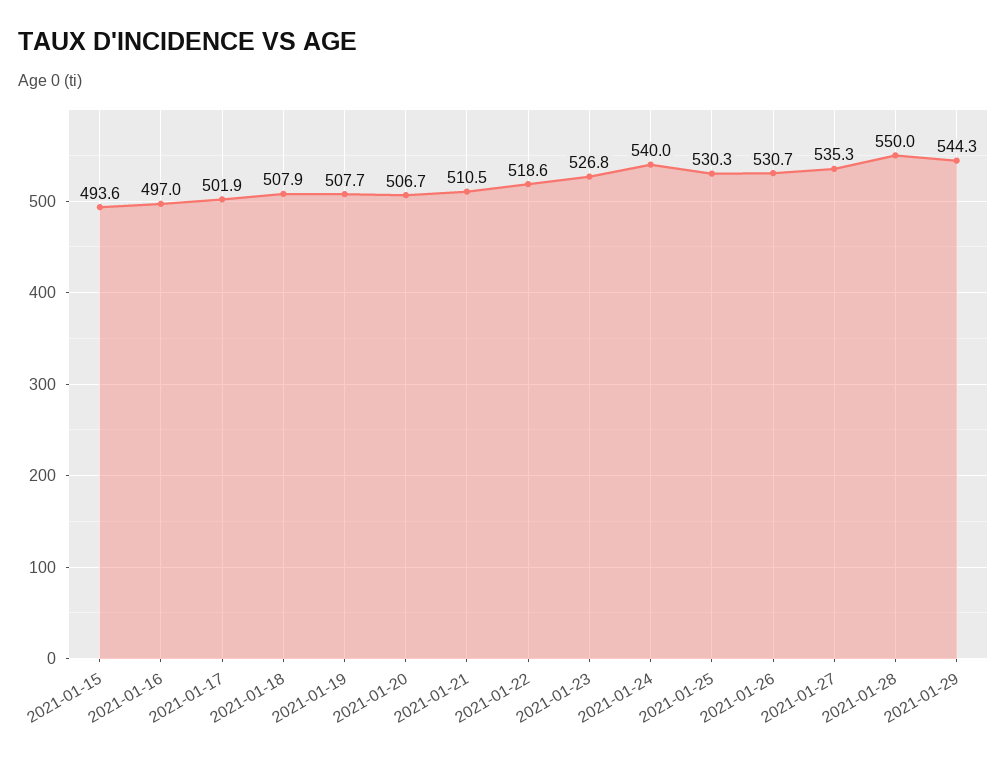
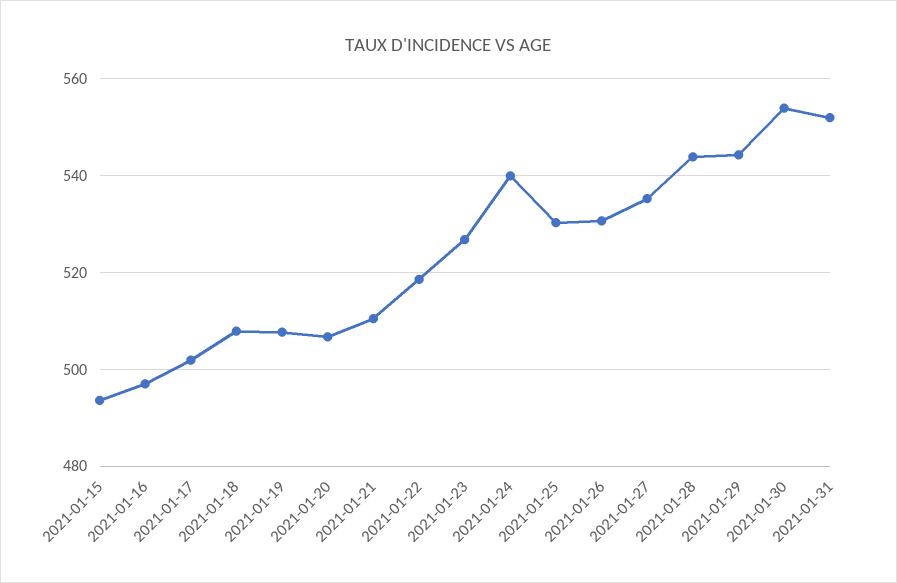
2021-01-28: 550 -> 544
2021-01-30: none -> 554
2021-01-31: none -> 552

